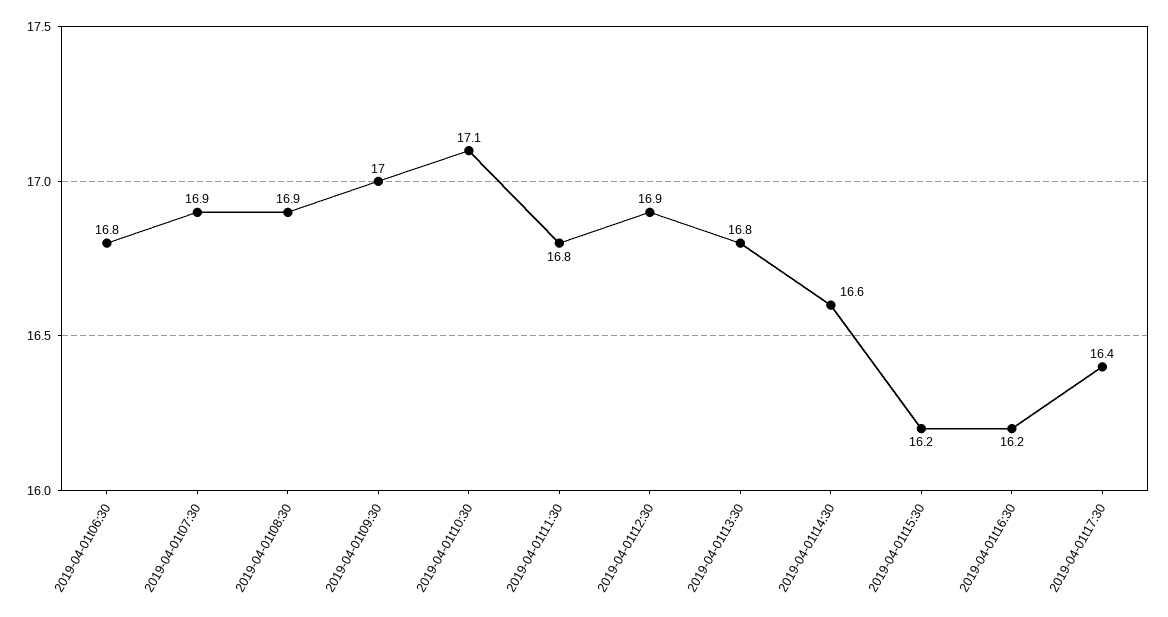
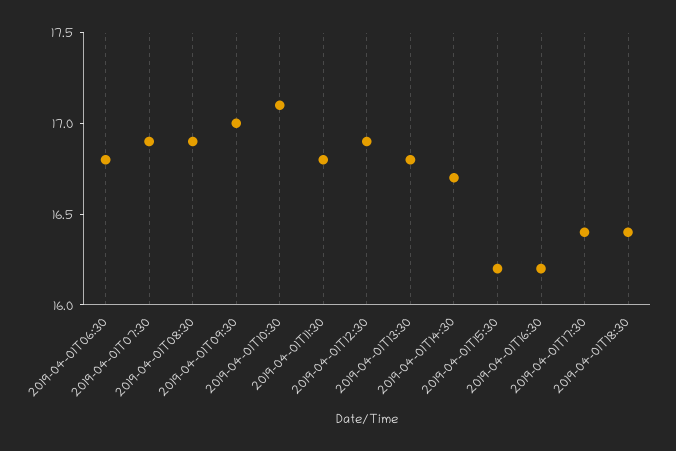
2019-04-01t14:30: 16.6 -> 16.7
2019-04-01T18:30: none -> 16.4

